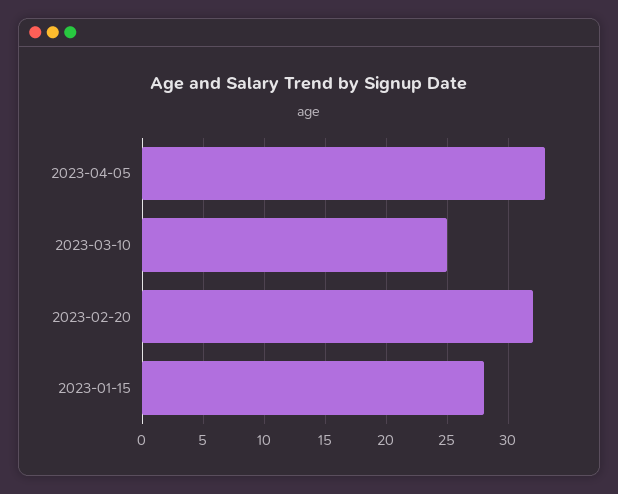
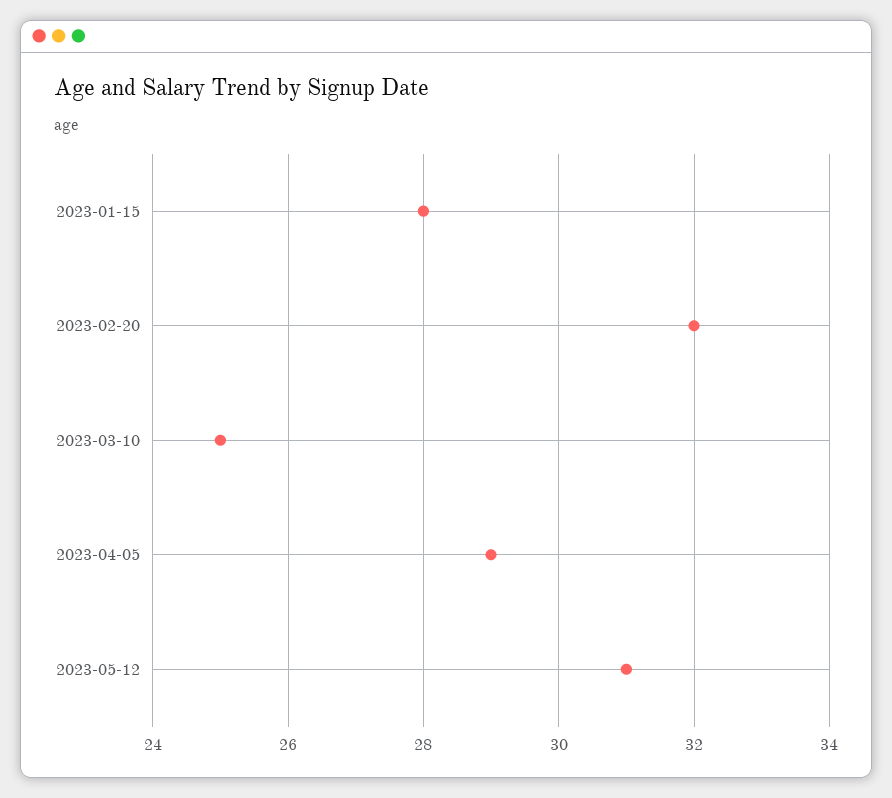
2023-04-05: 33 -> 29
2023-05-12: none -> 31

